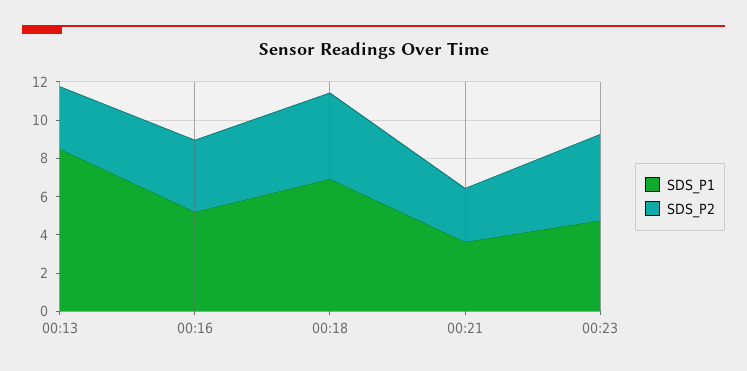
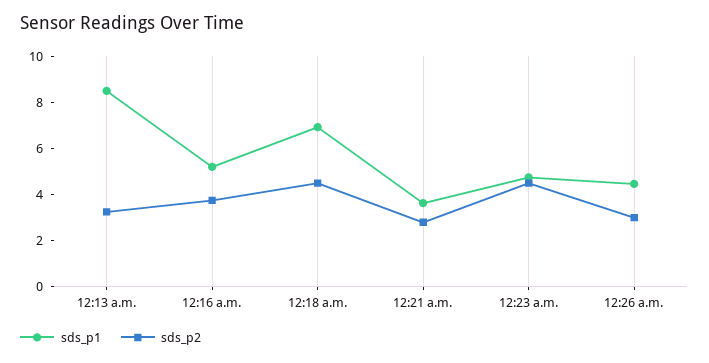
SDS_P1, 12:26 a.m.: none -> 4.5
SDS_P2, 12:26 a.m.: none -> 3

